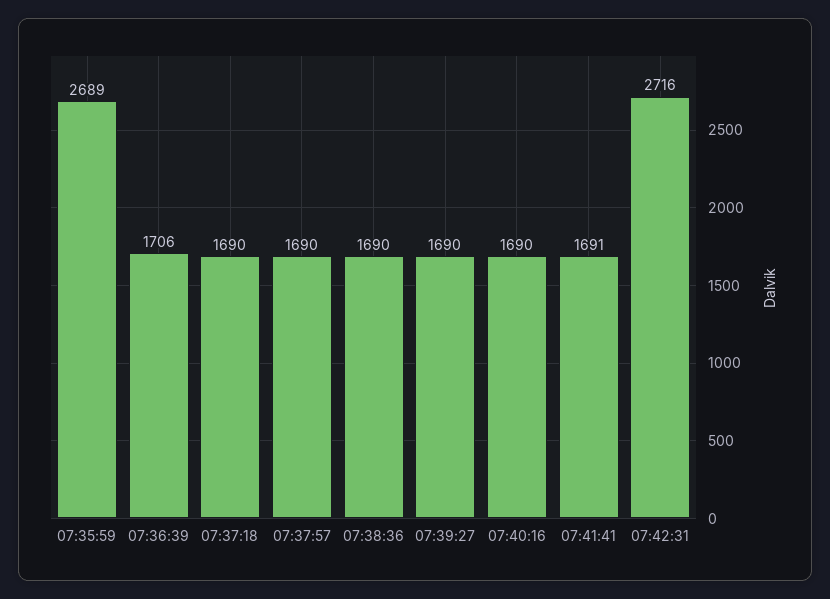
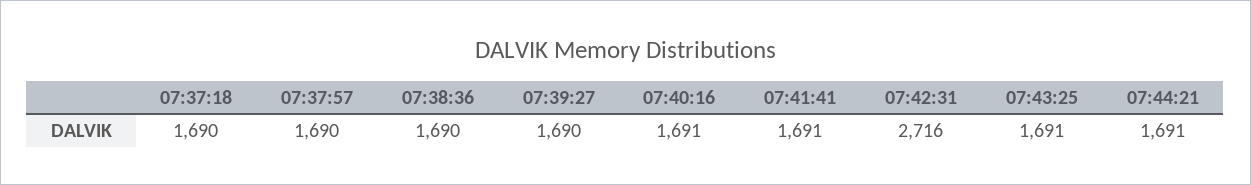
07:35:59: 2689 -> none
07:36:39: 1706 -> none
07:40:16: 1690 -> 1691
07:43:25: none -> 1691
07:44:21: none -> 1691

